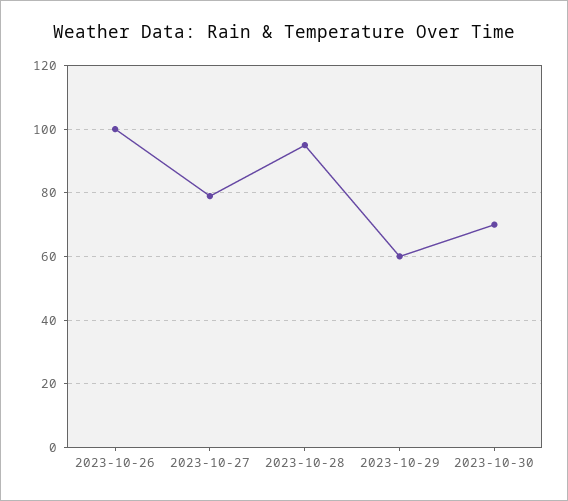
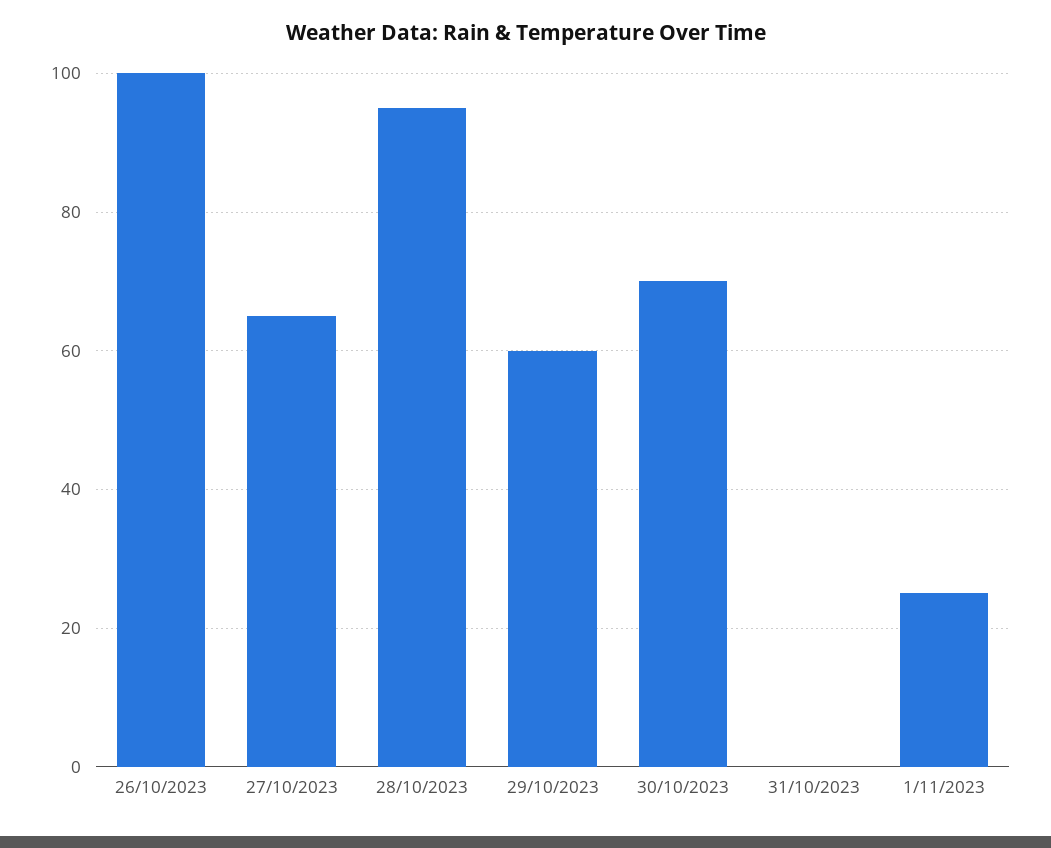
2023-10-27: 80 -> 65
31/10/2023: none -> 0
1/11/2023: none -> 25

